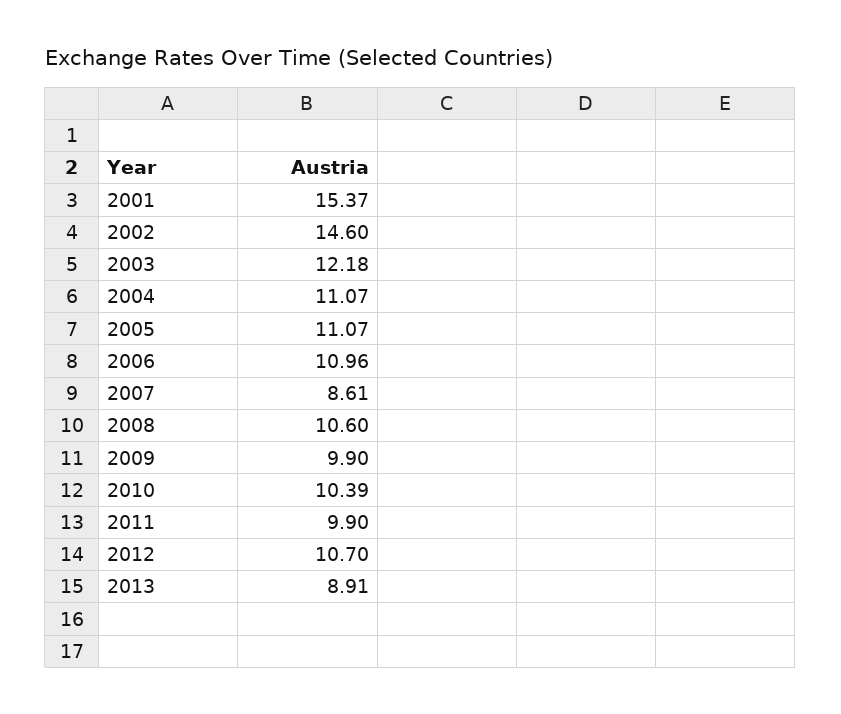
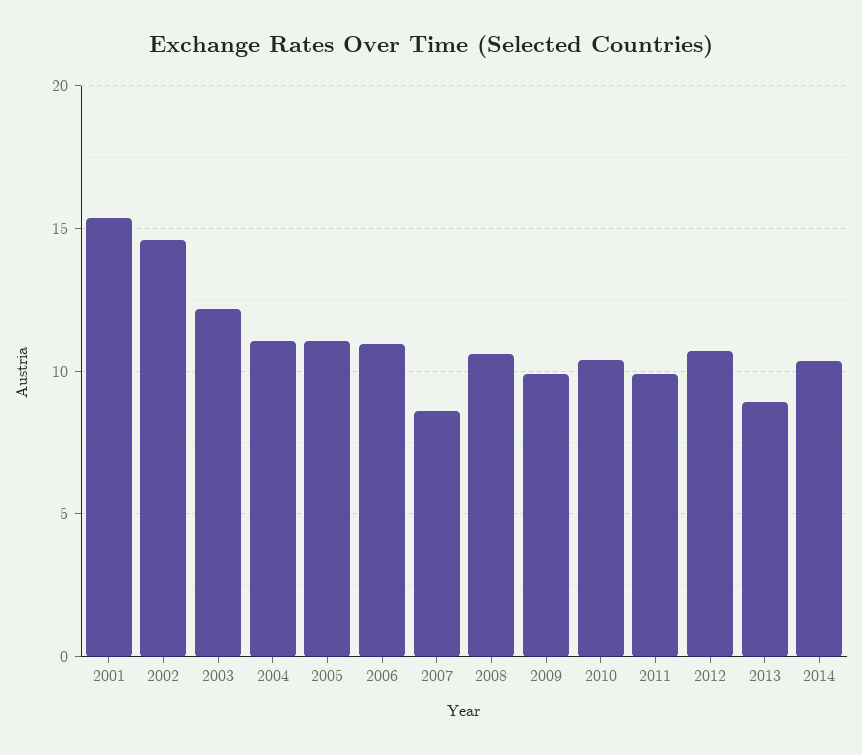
2014: none -> 10.5

